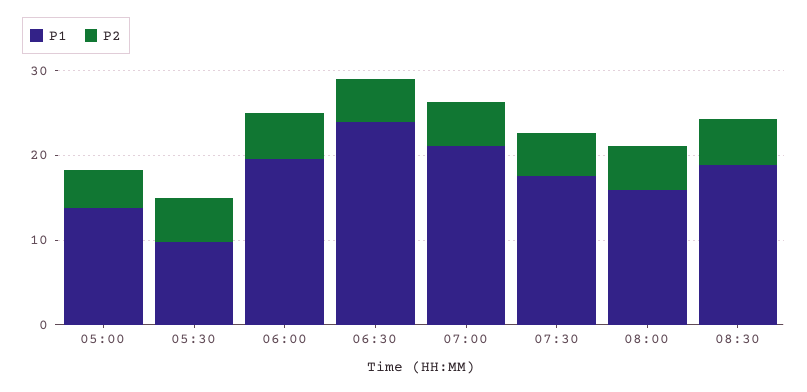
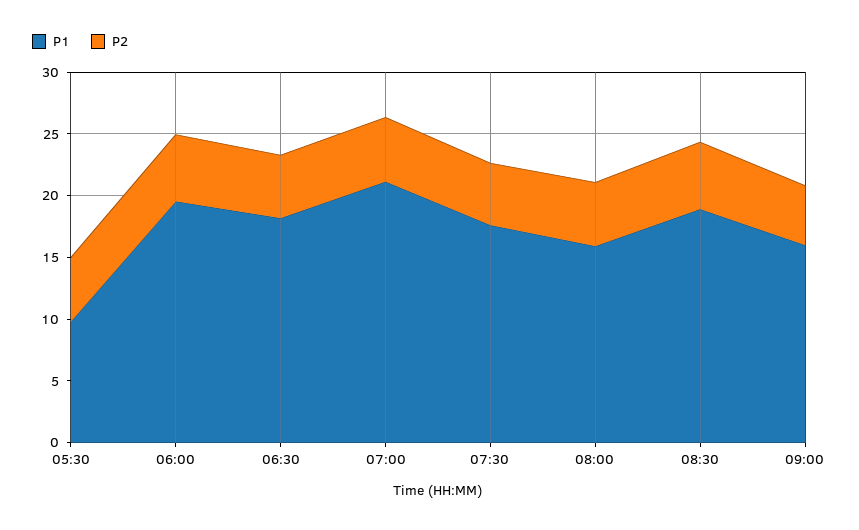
P1, 05:00: 14 -> none
P2, 05:00: 4 -> none
P1, 06:30: 24 -> 18
P1, 09:00: none -> 16
P2, 09:00: none -> 5

